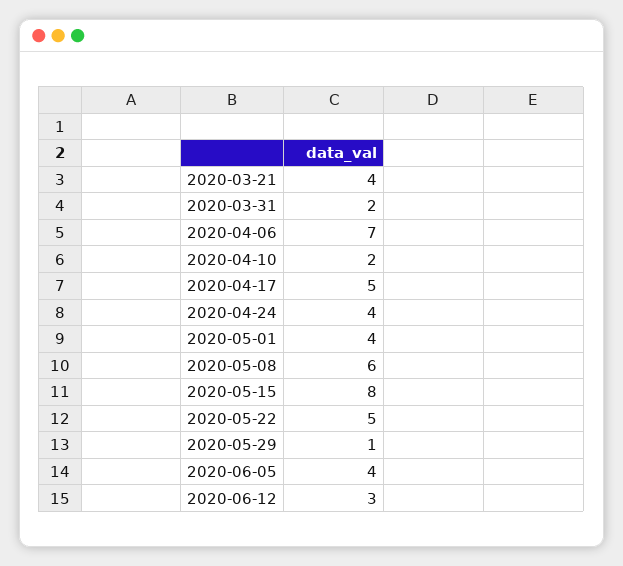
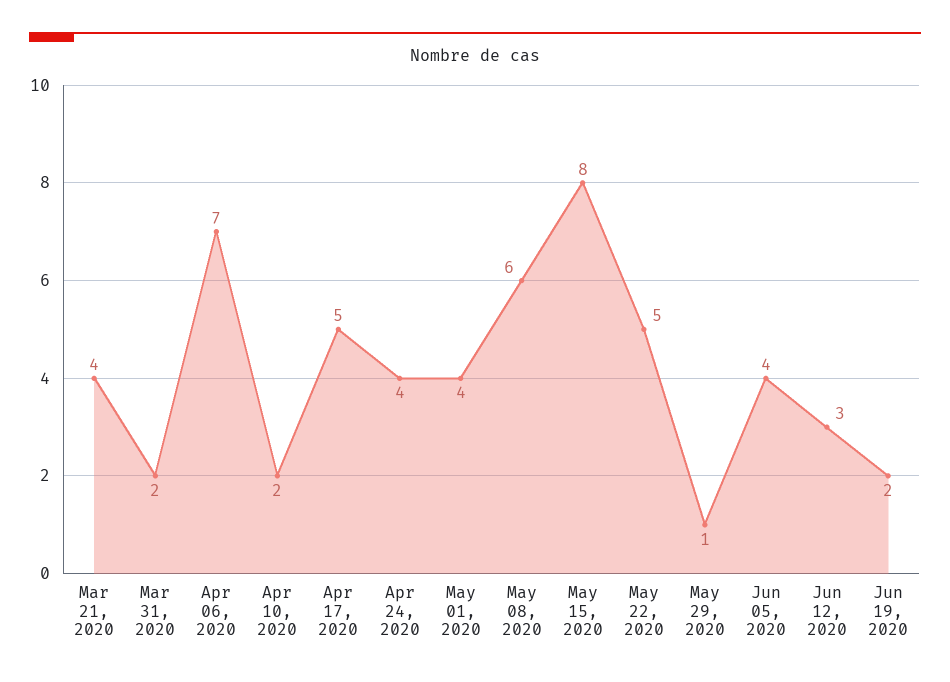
Jun 19, 2020: none -> 2

